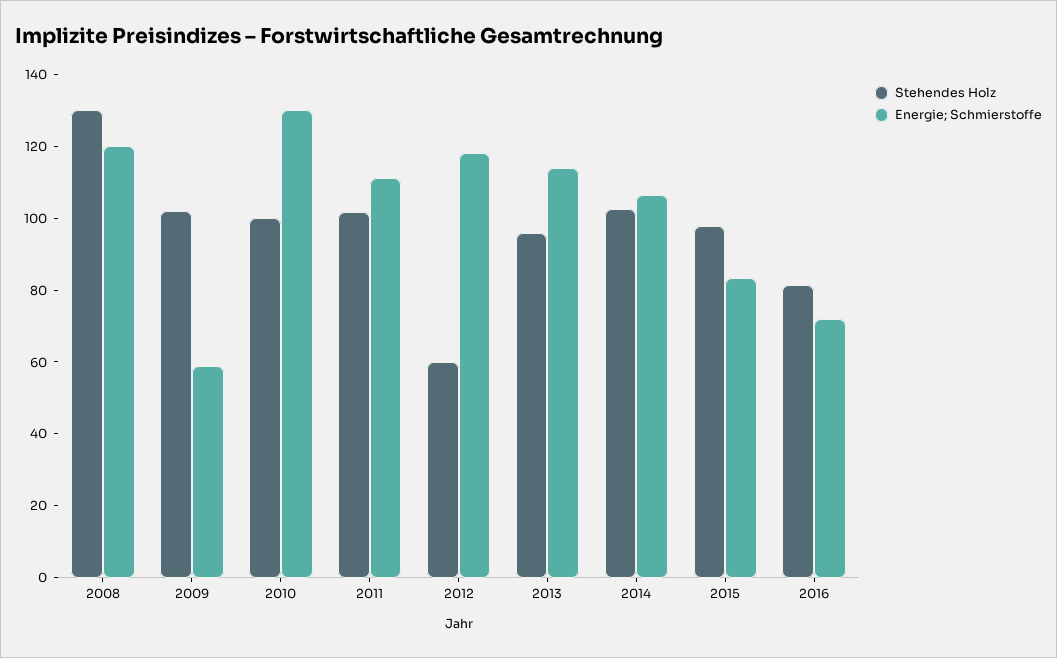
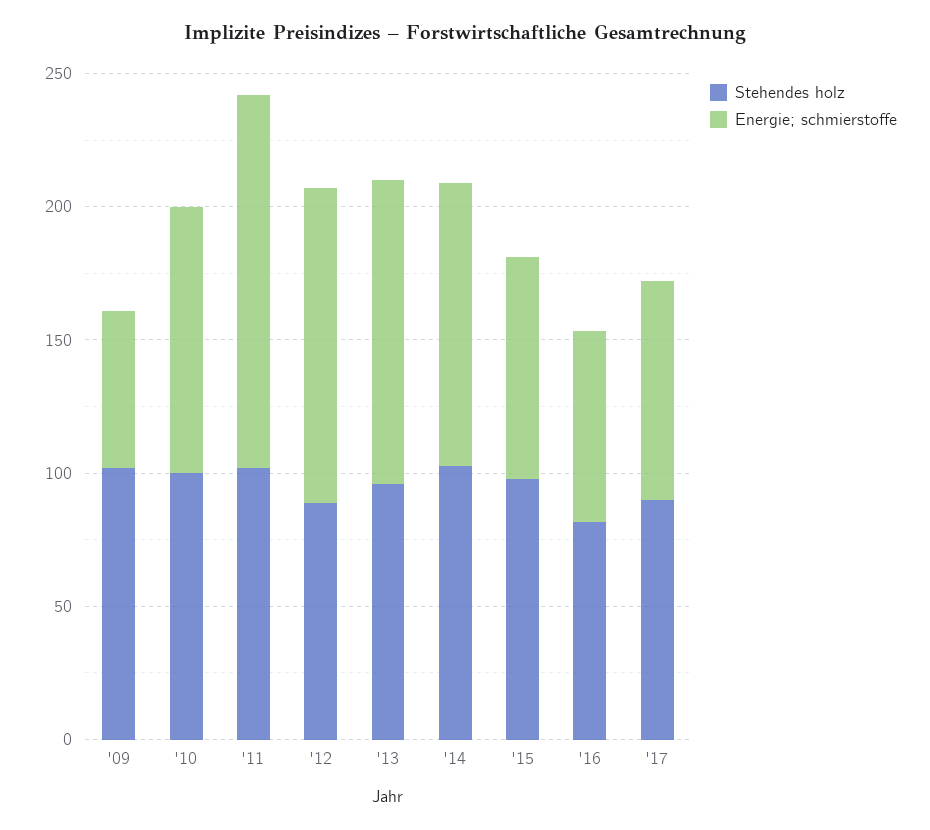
Stehendes Holz, 2008: 130 -> none
Energie; Schmierstoffe, 2008: 120 -> none
Energie; Schmierstoffe, 2010: 130 -> 100
Energie; Schmierstoffe, 2011: 110 -> 140
Stehendes Holz, 2012: 60 -> 90
Stehendes Holz, '17: none -> 90
Energie; Schmierstoffe, '17: none -> 80

